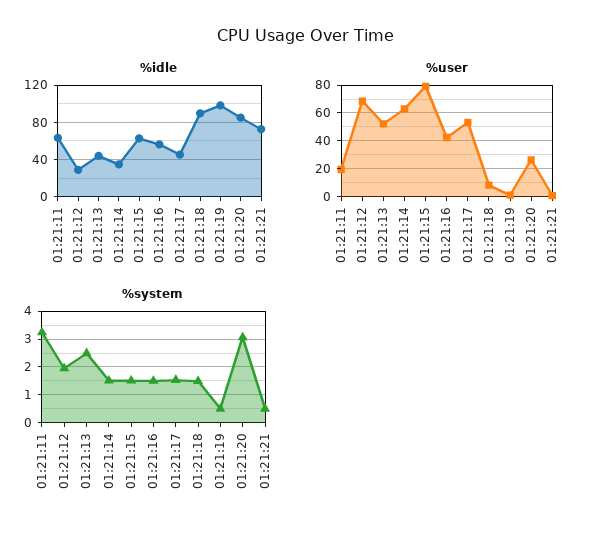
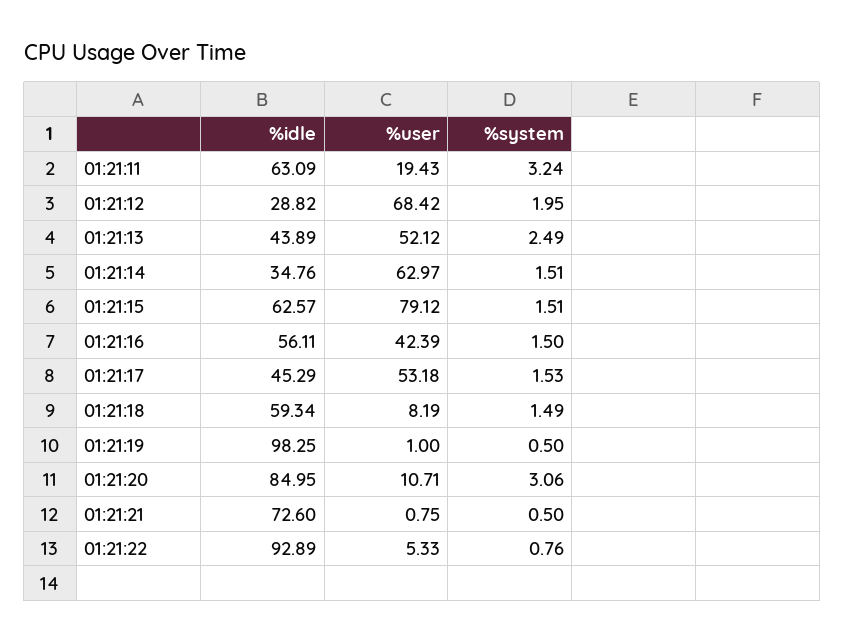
%idle, 01:21:18: 90 -> 59.34
%user, 01:21:20: 25 -> 10.71
%idle, 01:21:22: none -> 92.89
%user, 01:21:22: none -> 5.33
%system, 01:21:22: none -> 0.76

